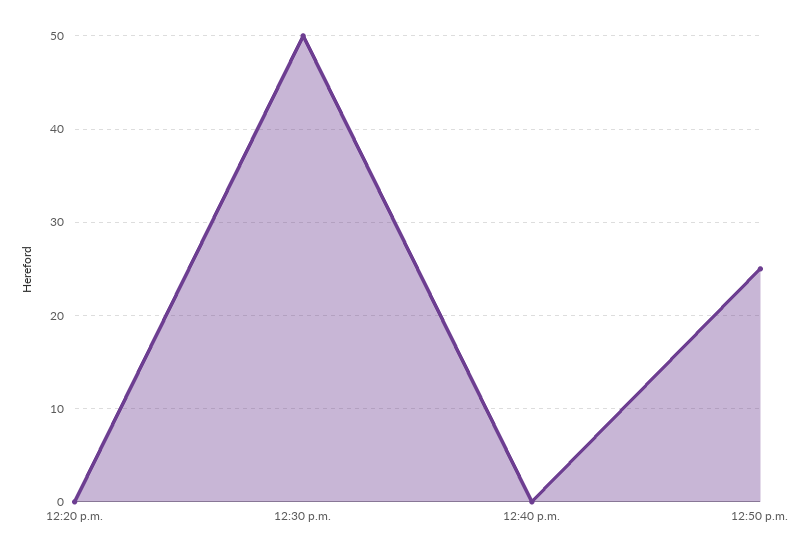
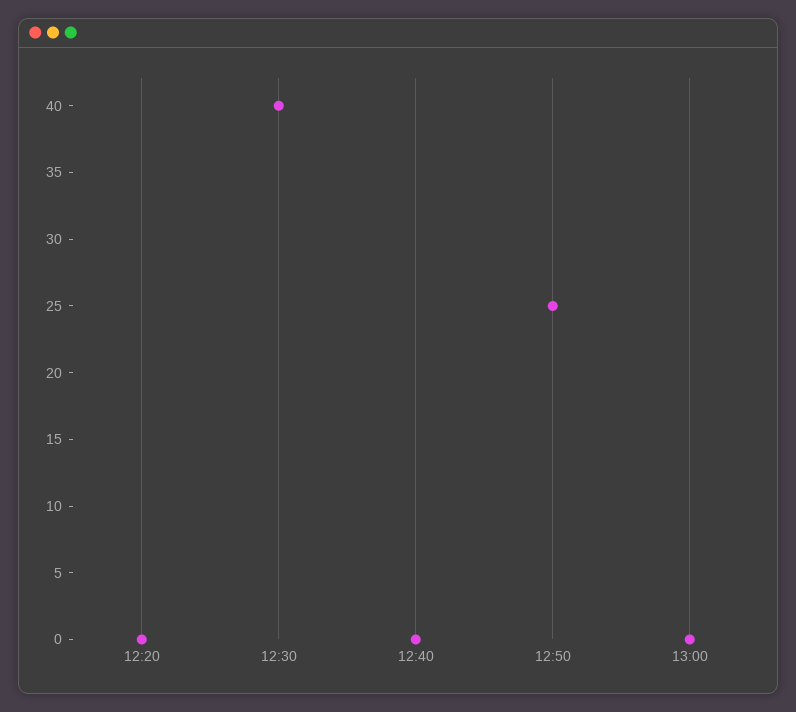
12:30 p.m.: 50 -> 40
13:00: none -> 0

